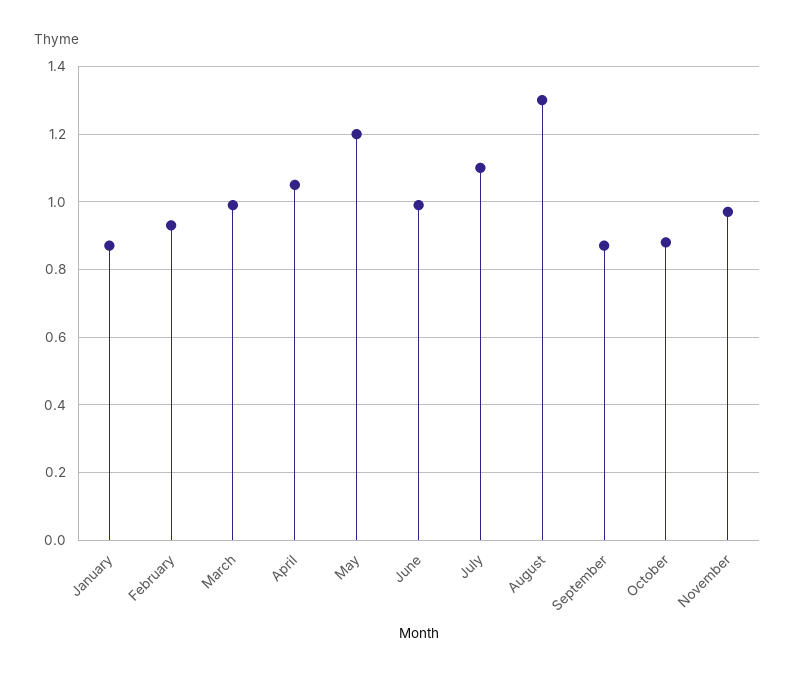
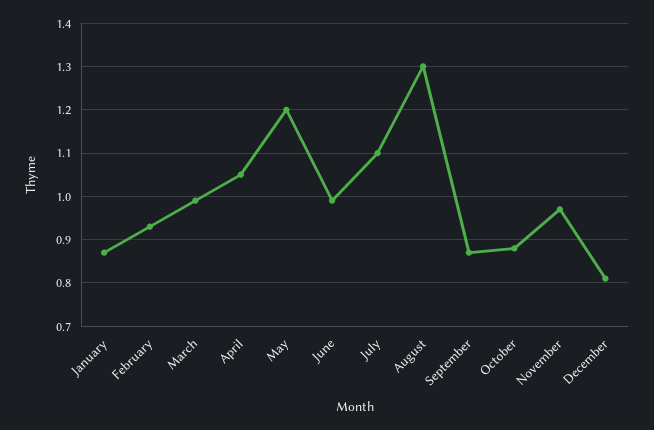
December: none -> 0.8

